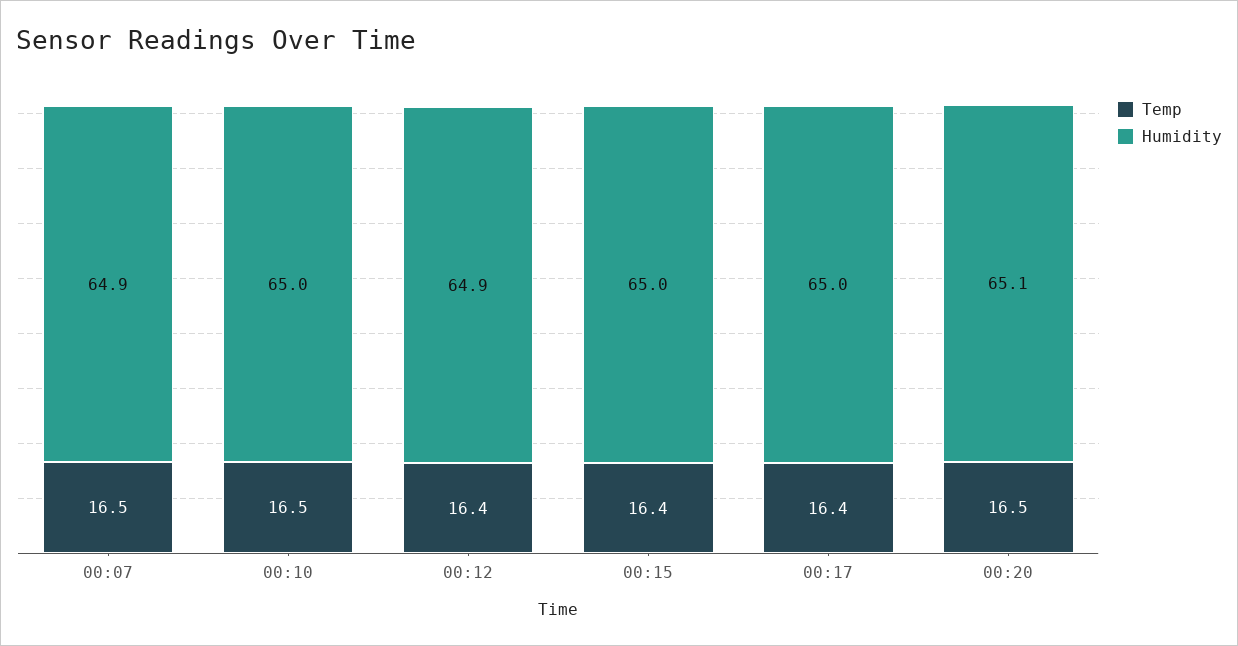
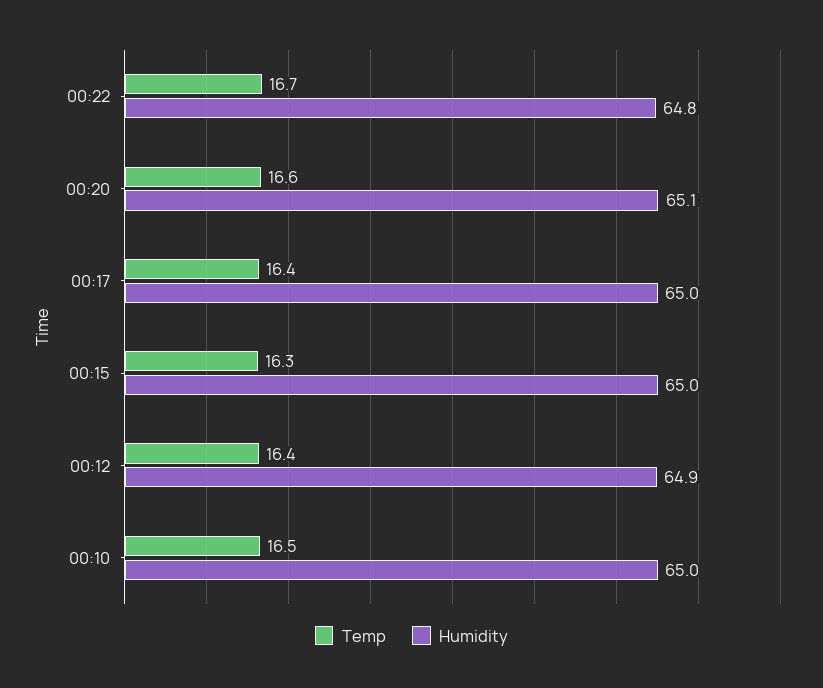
Temp, 00:07: 16.5 -> none
Humidity, 00:07: 64.9 -> none
Temp, 00:15: 16.4 -> 16.3
Temp, 00:20: 16.5 -> 16.6
Temp, 00:22: none -> 16.7
Humidity, 00:22: none -> 64.8

